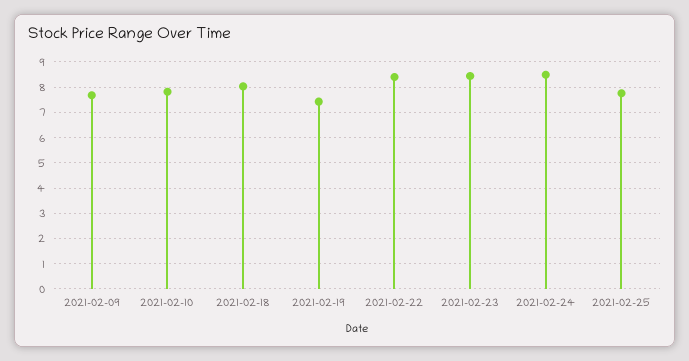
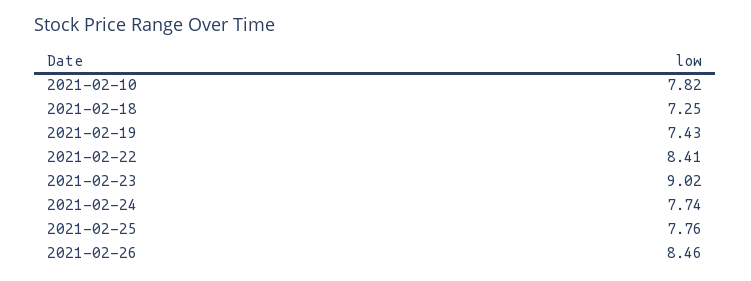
2021-02-09: 7.75 -> none
2021-02-18: 8 -> 7.25
2021-02-23: 8.5 -> 9.02
2021-02-24: 8.5 -> 7.74
2021-02-26: none -> 8.46

